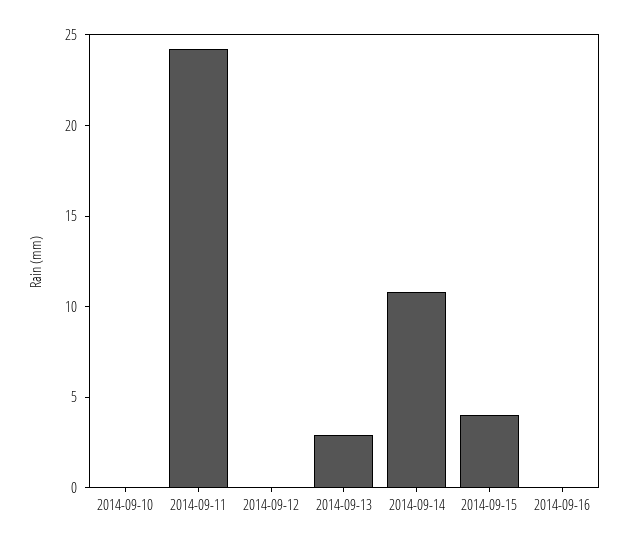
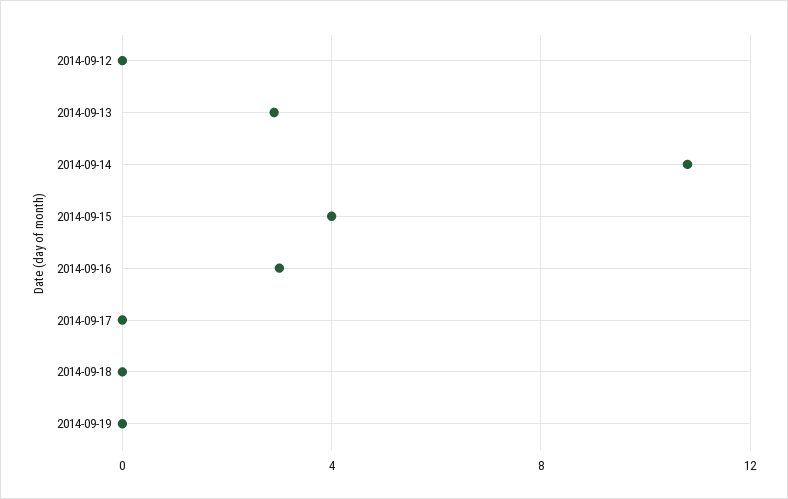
2014-09-10: 0 -> none
2014-09-11: 24 -> none
2014-09-16: 0 -> 3
2014-09-17: none -> 0
2014-09-18: none -> 0
2014-09-19: none -> 0

